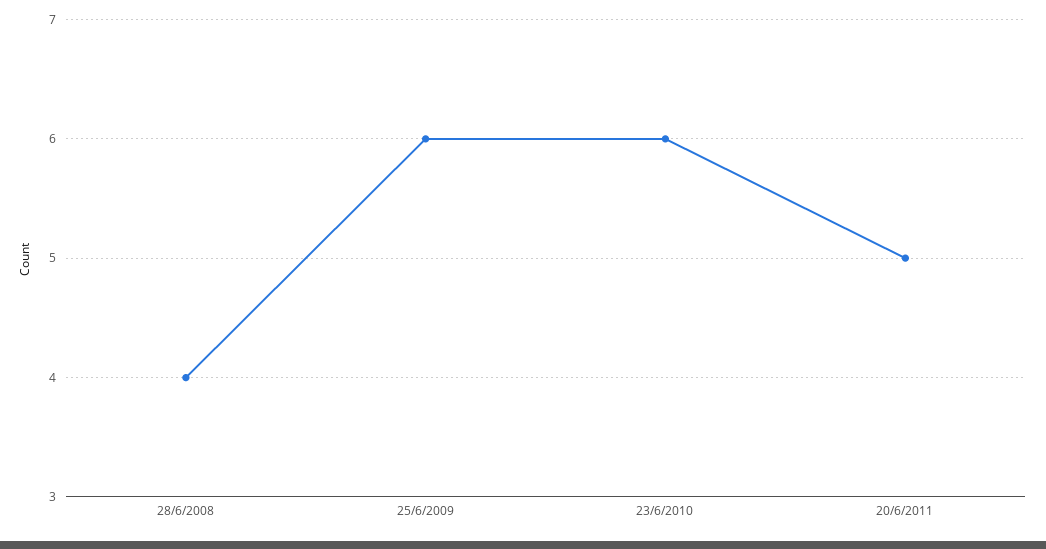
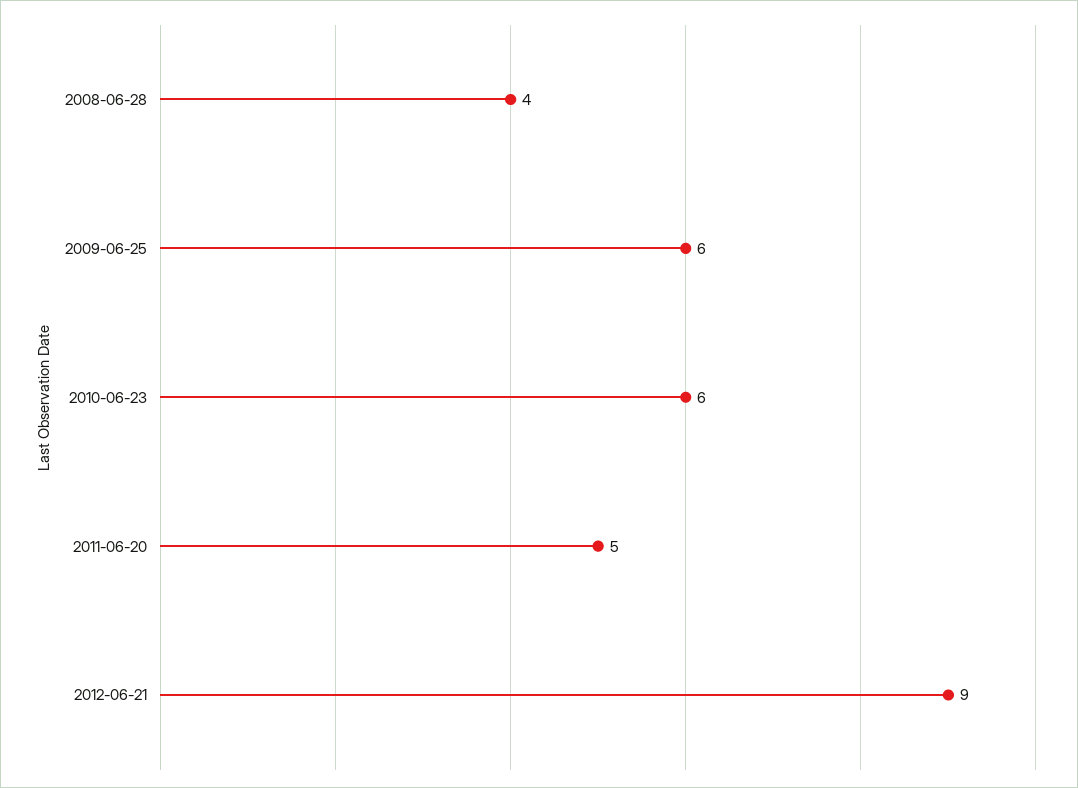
2012-06-21: none -> 9

